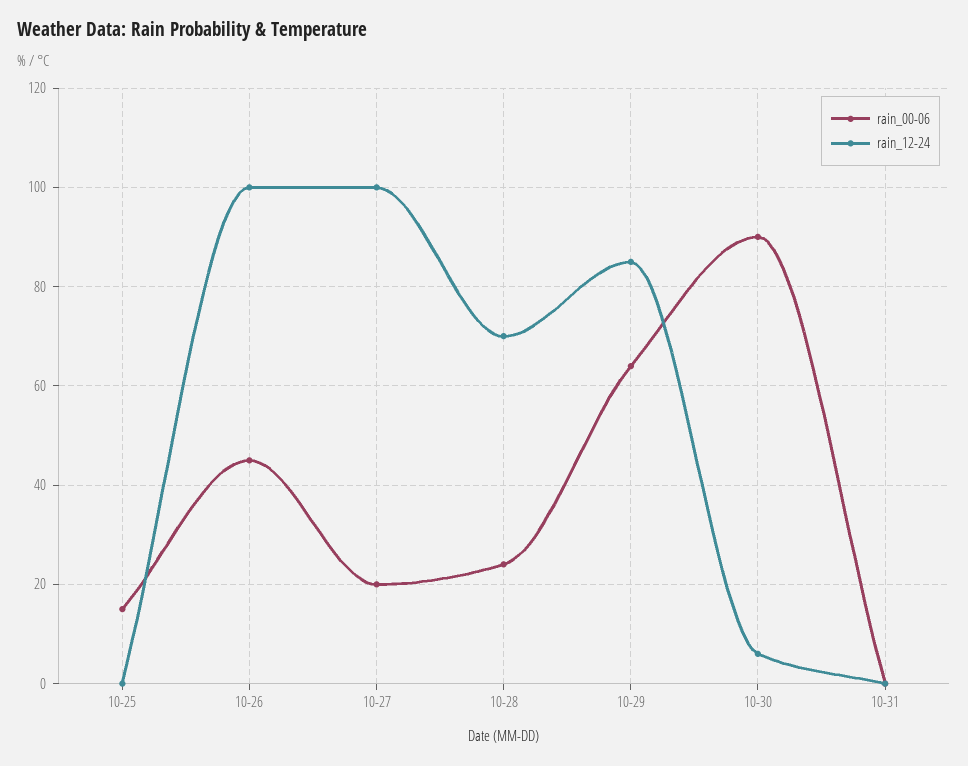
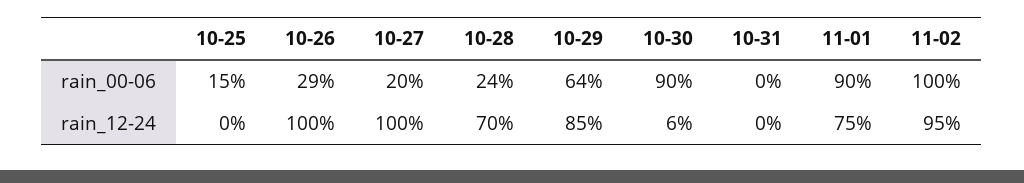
rain_00-06, 10-26: 45 -> 29
rain_00-06, 11-01: none -> 90
rain_00-06, 11-02: none -> 100
rain_12-24, 11-01: none -> 75
rain_12-24, 11-02: none -> 95

